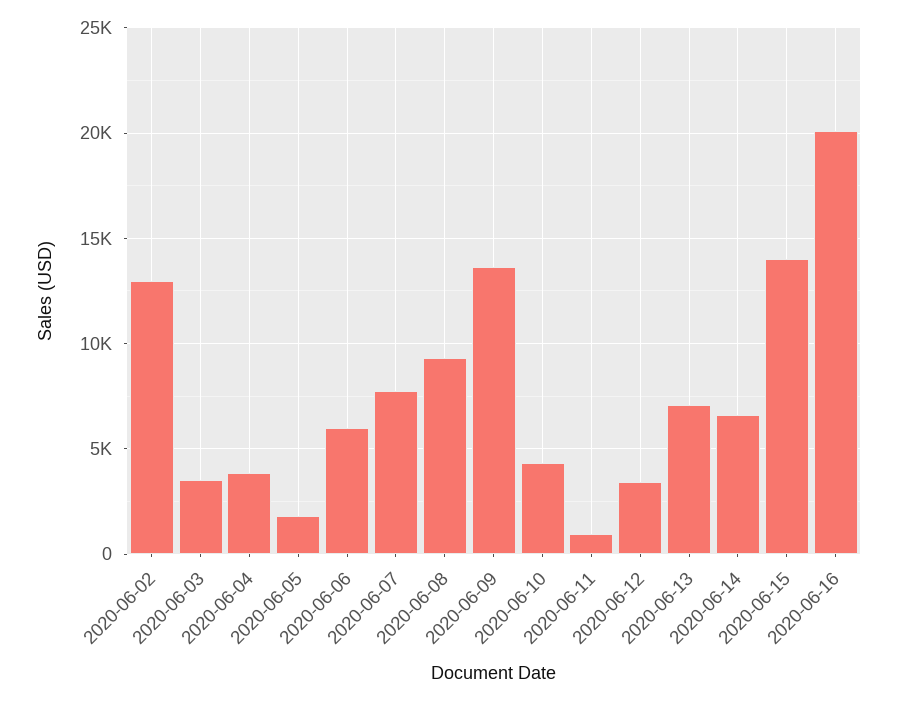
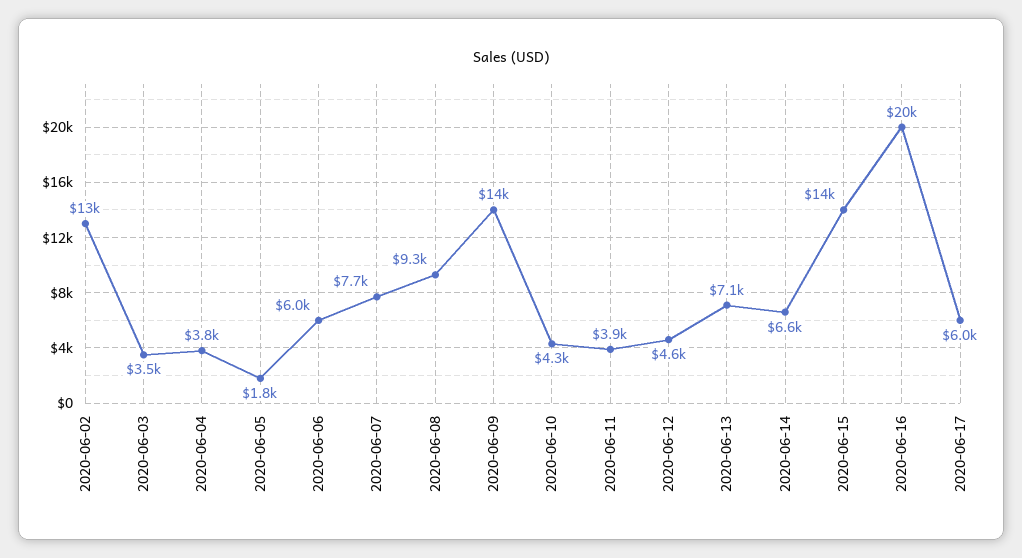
2020-06-11: 1000 -> 3900
2020-06-12: 3500 -> 4600
2020-06-17: none -> 6000

